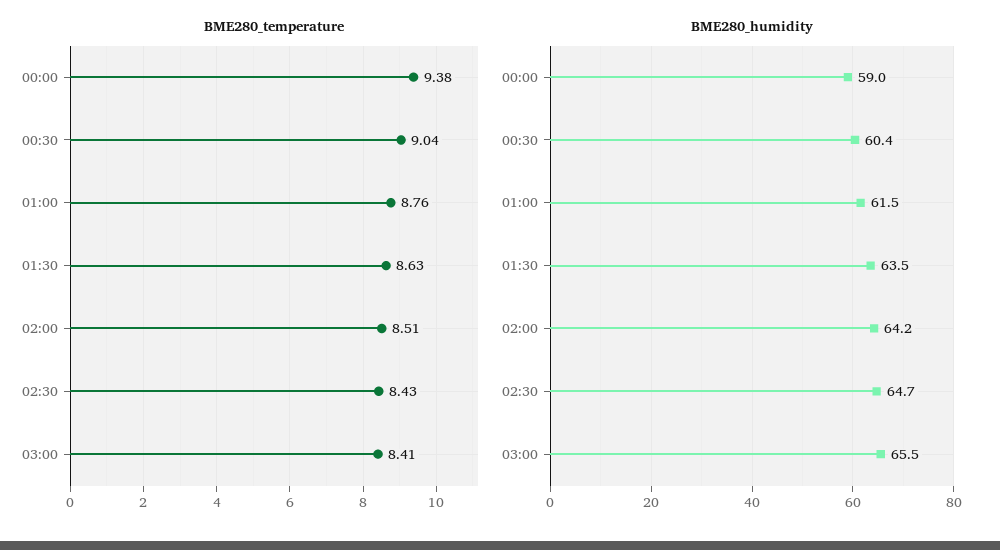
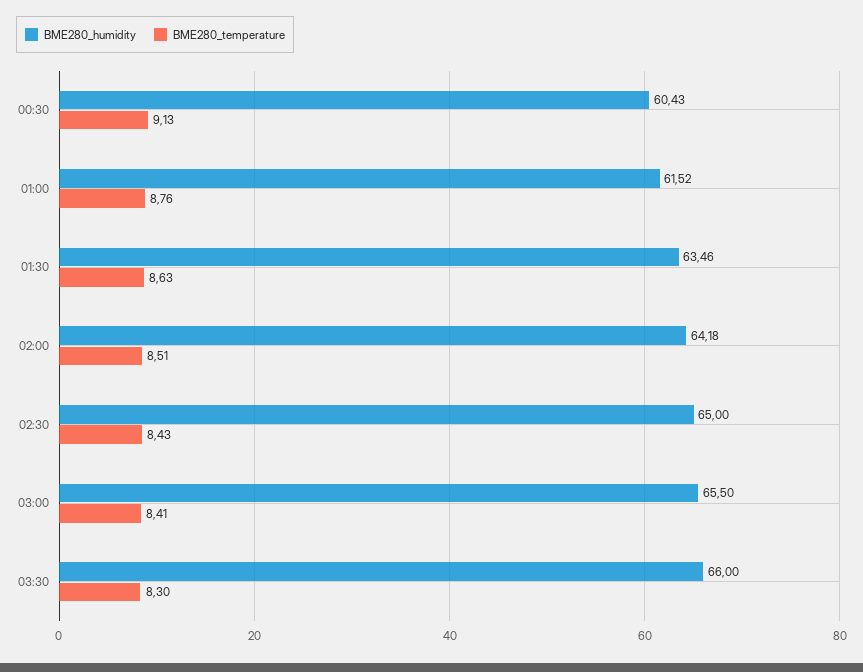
BME280_temperature, 00:00: 9.38 -> none
BME280_temperature, 00:30: 9.04 -> 9.13
BME280_humidity, 00:00: 59 -> none
BME280_humidity, 02:30: 64.7 -> 65
BME280_humidity, 03:30: none -> 66
BME280_temperature, 03:30: none -> 8.3

